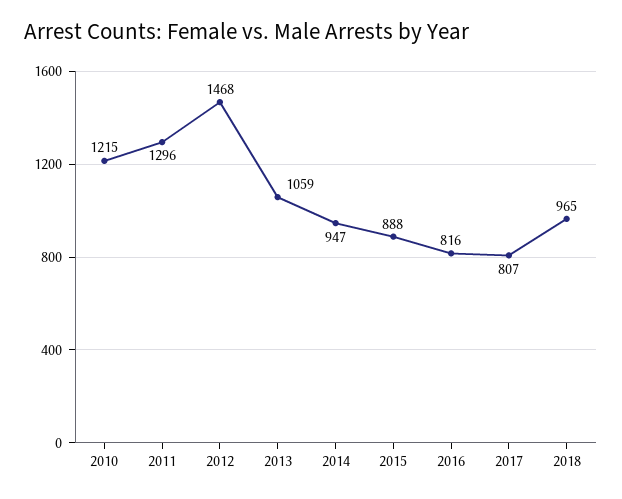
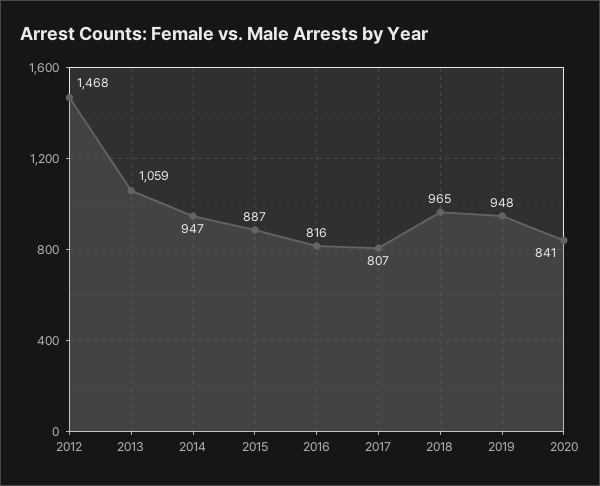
2010: 1215 -> none
2011: 1296 -> none
2015: 888 -> 887
2019: none -> 948
2020: none -> 841

